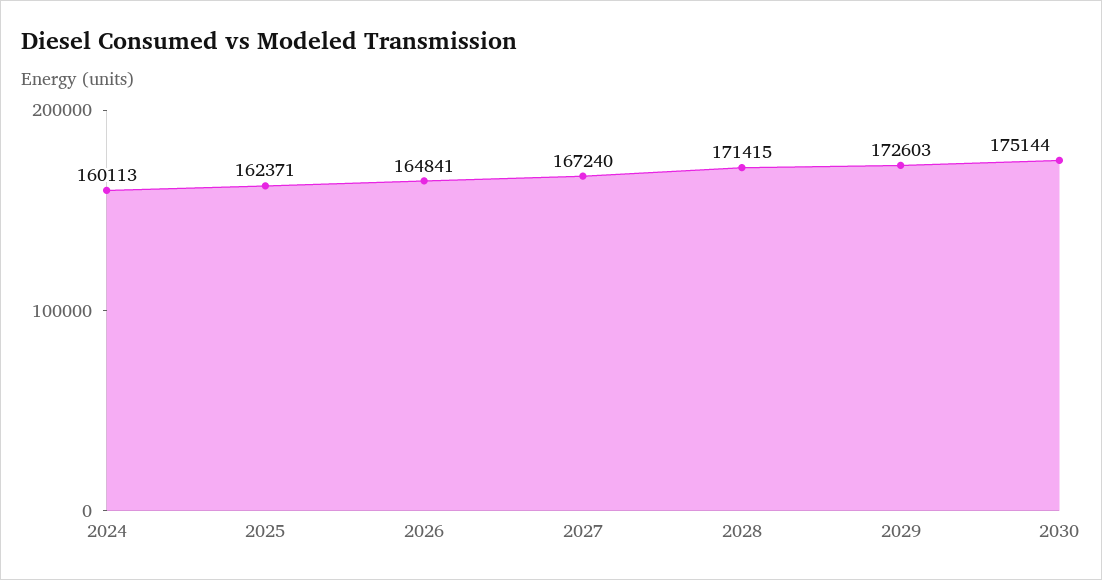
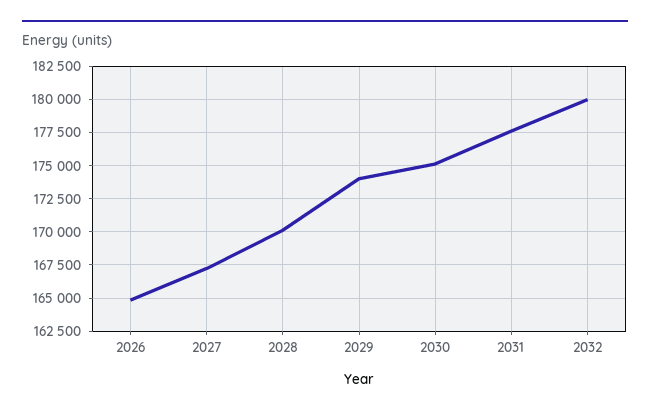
2024: 160113 -> none
2025: 162371 -> none
2028: 171415 -> 170000
2029: 172603 -> 174000
2031: none -> 177500
2032: none -> 180000

